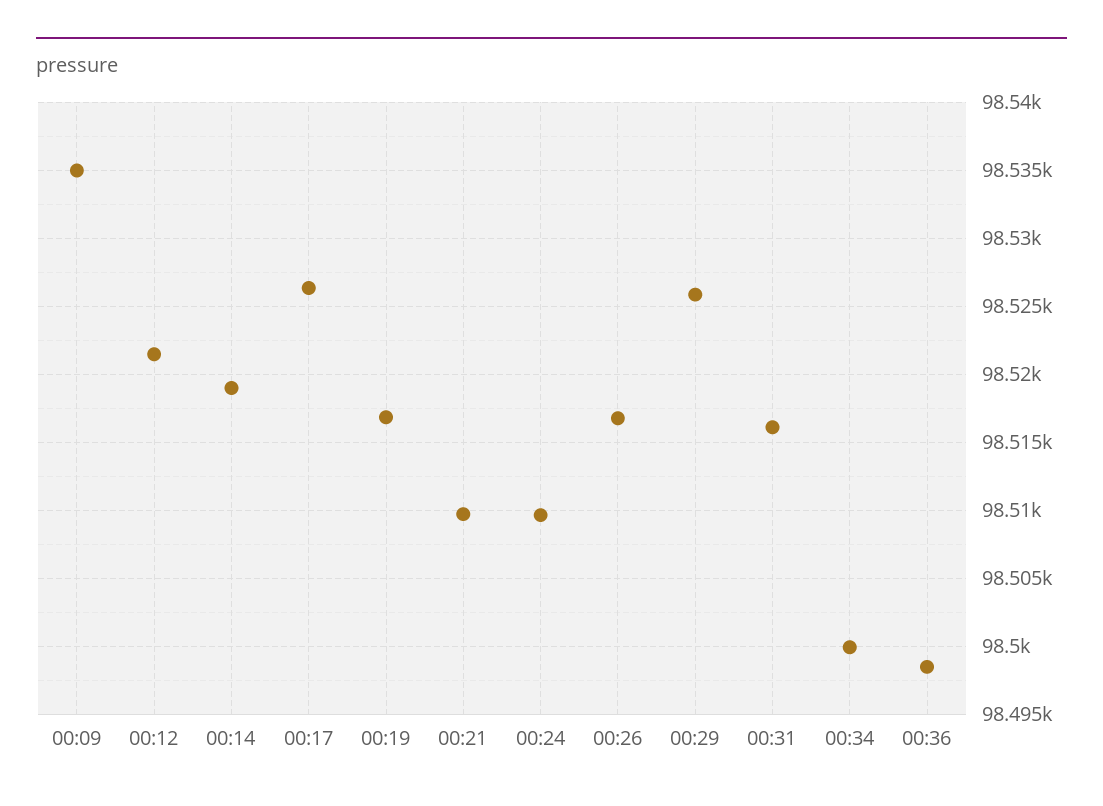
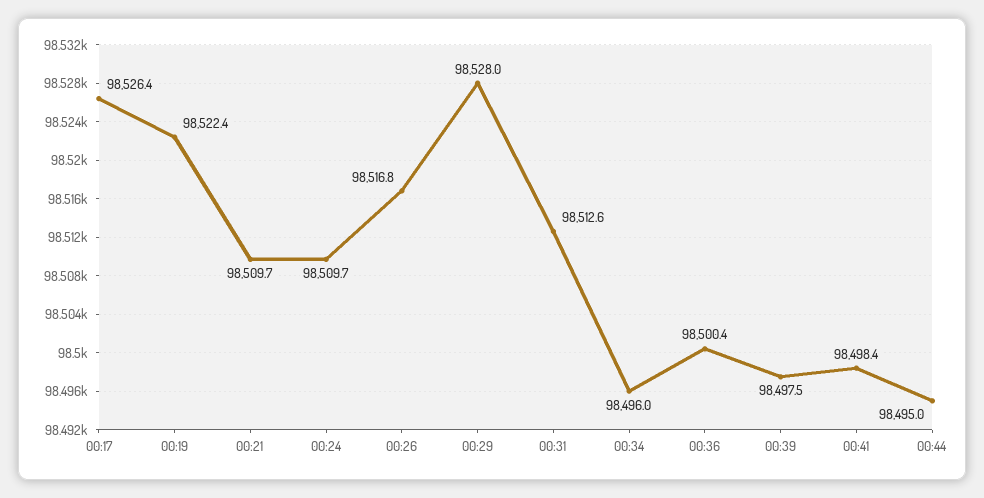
00:09: 98535 -> none
00:12: 98521.5 -> none
00:14: 98519 -> none
00:19: 98517 -> 98522.4
00:29: 98526 -> 98528
00:31: 98516 -> 98512.6
00:34: 98500 -> 98496
00:36: 98498.5 -> 98500.4
00:39: none -> 98497.5
00:41: none -> 98498.4
00:44: none -> 98495

